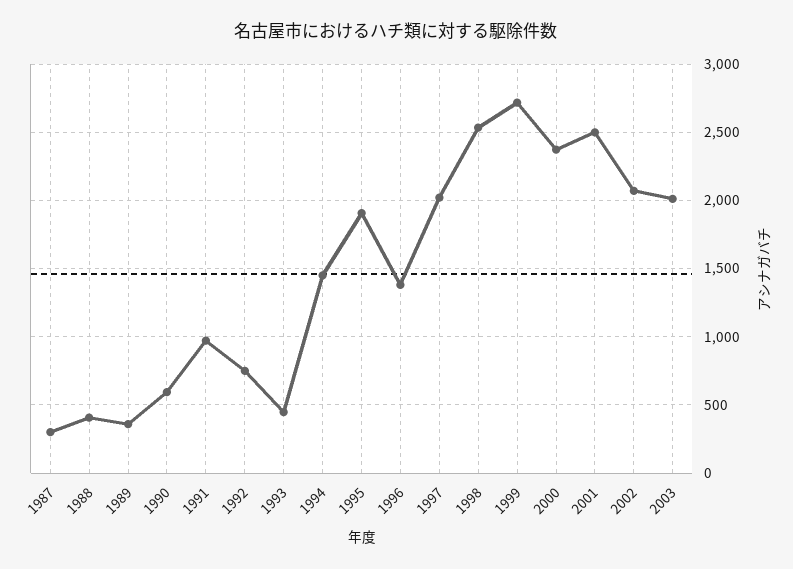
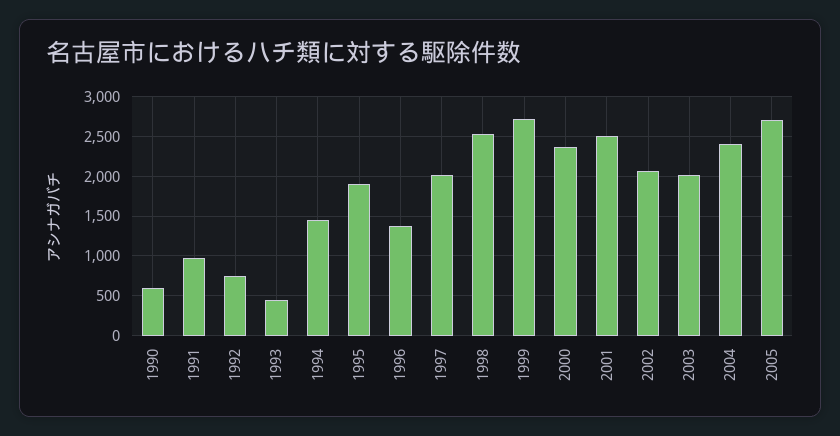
1987: 300 -> none
1988: 400 -> none
1989: 350 -> none
2004: none -> 2400
2005: none -> 2700

